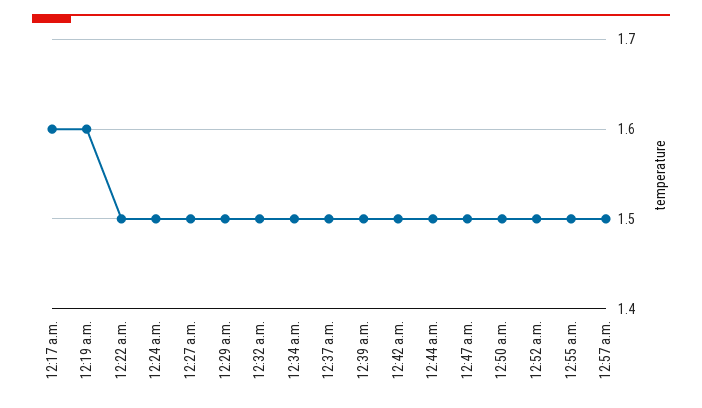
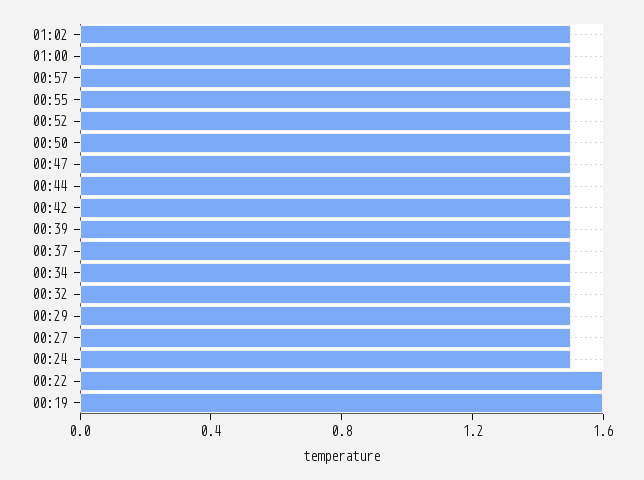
12:17 a.m.: 1.6 -> none
12:22 a.m.: 1.5 -> 1.6
01:02: none -> 1.5
01:00: none -> 1.5

